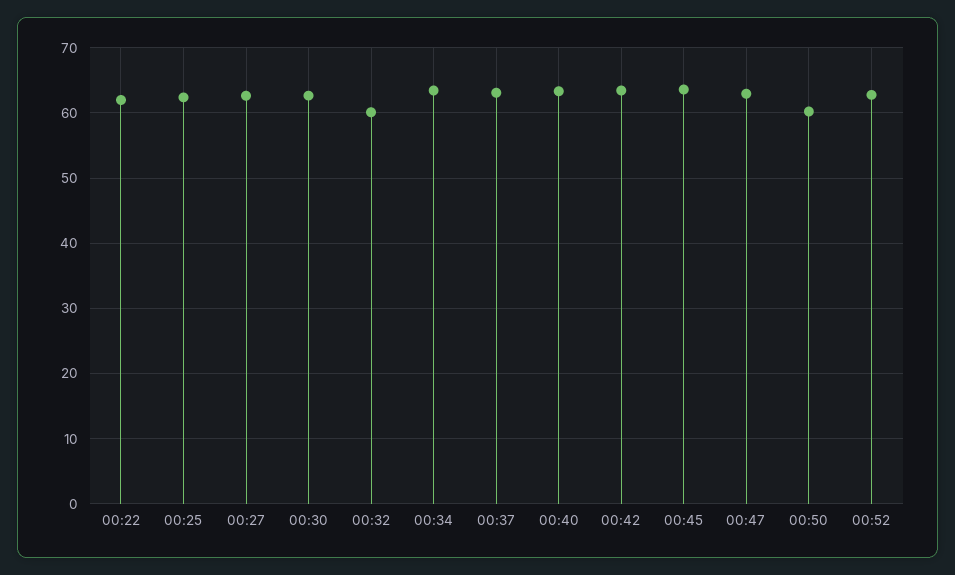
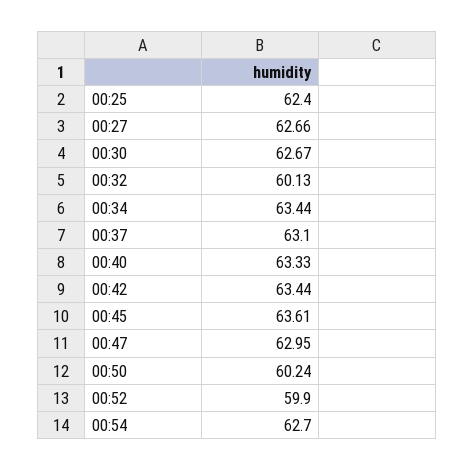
00:22: 62 -> none
00:52: 63 -> 59.9
00:54: none -> 62.7

